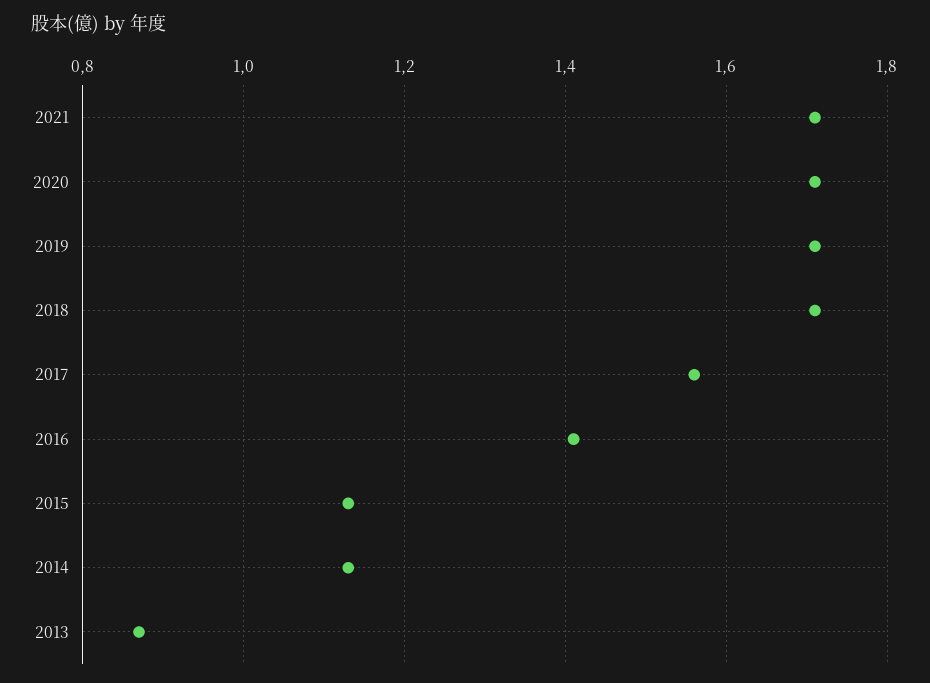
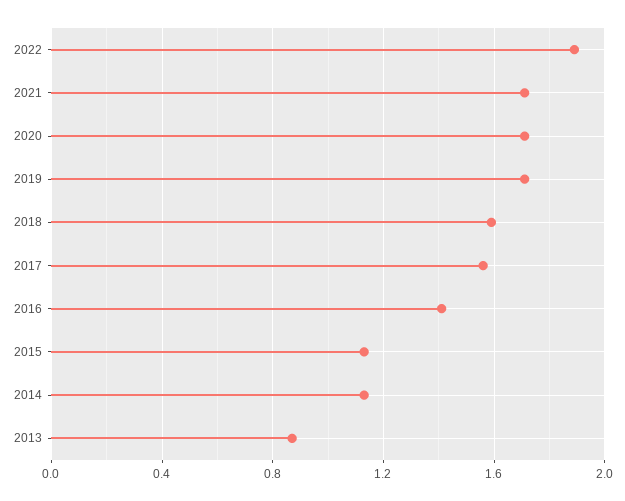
2018: 1.7 -> 1.6
2022: none -> 1.9

